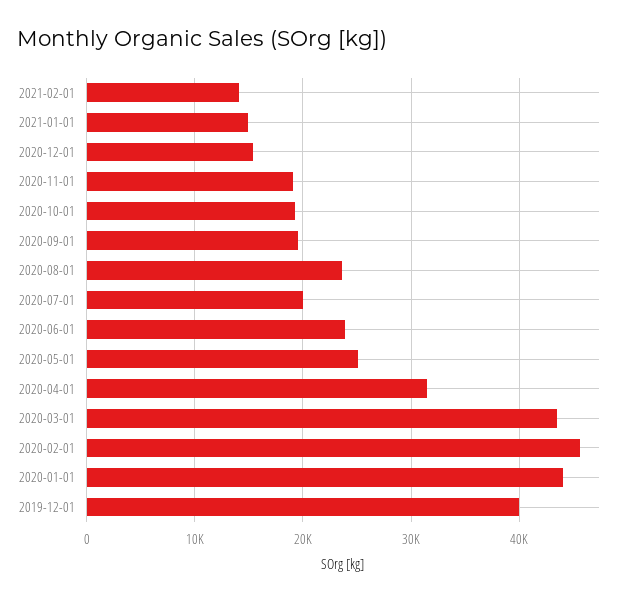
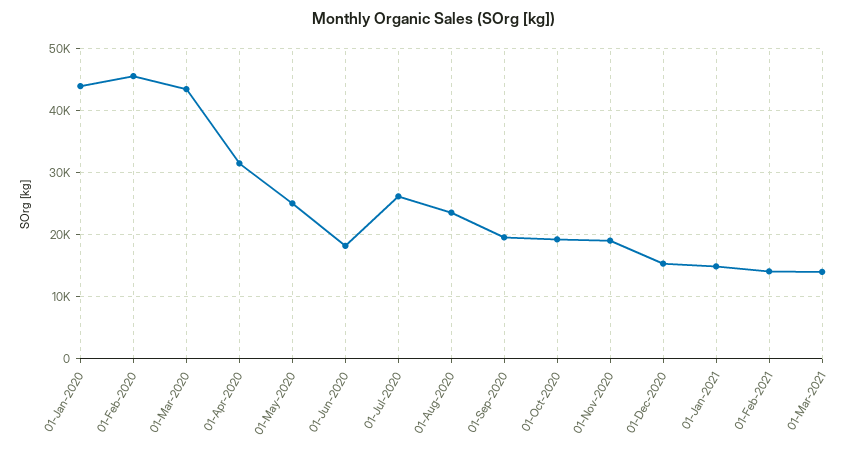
2020-07-01: 20000 -> 26000
2020-06-01: 24000 -> 18000
2019-12-01: 40000 -> none
01-Mar-2021: none -> 14000

